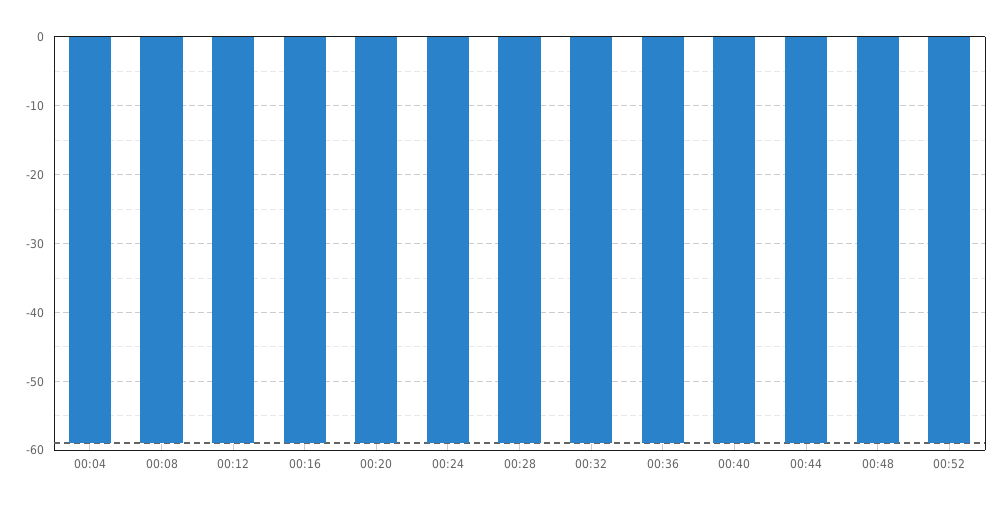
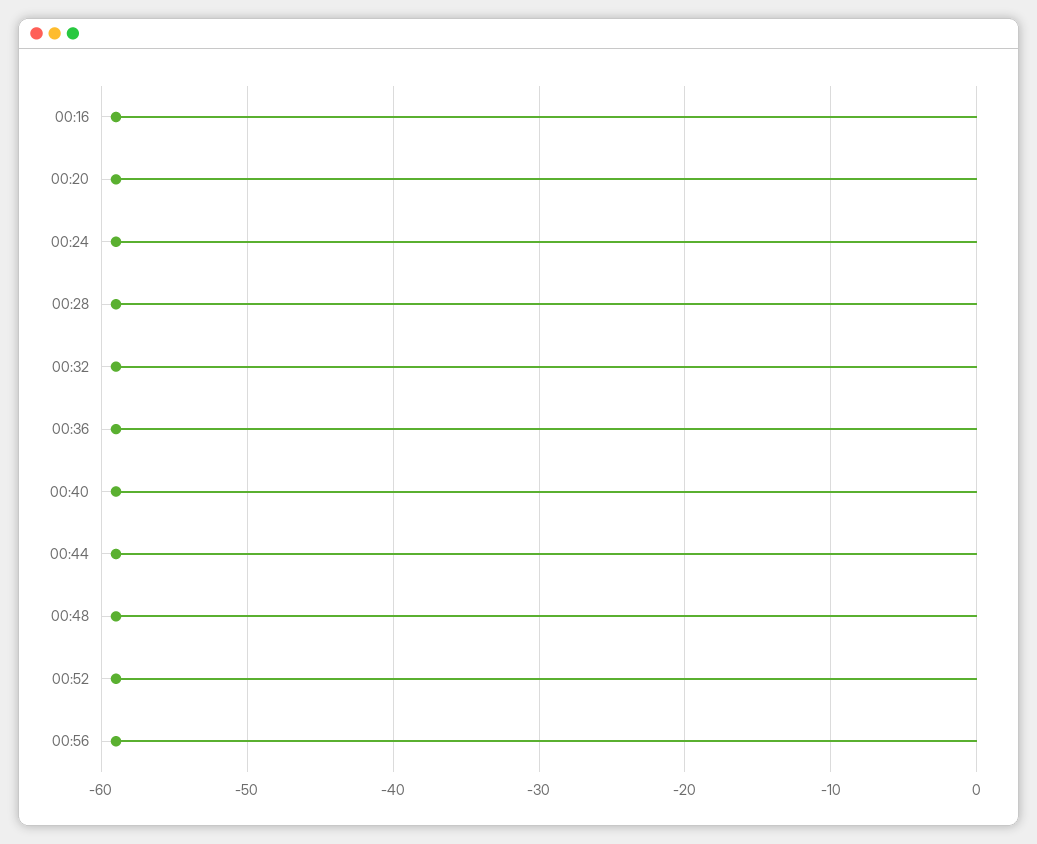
00:04: -59 -> none
00:08: -59 -> none
00:12: -59 -> none
00:56: none -> -59

